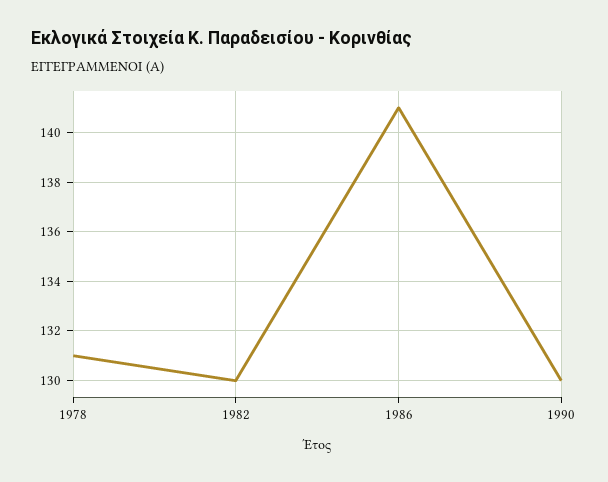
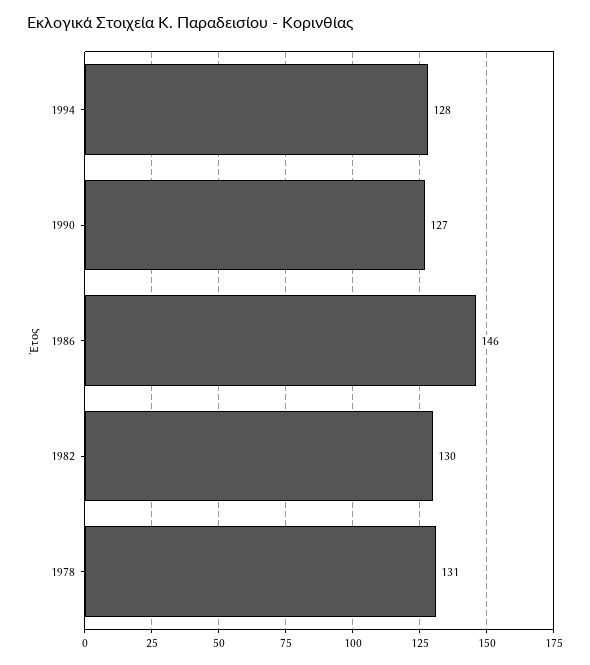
1986: 141 -> 146
1990: 130 -> 127
1994: none -> 128

